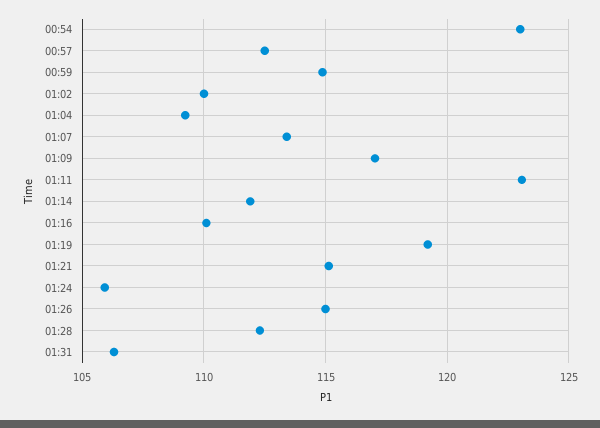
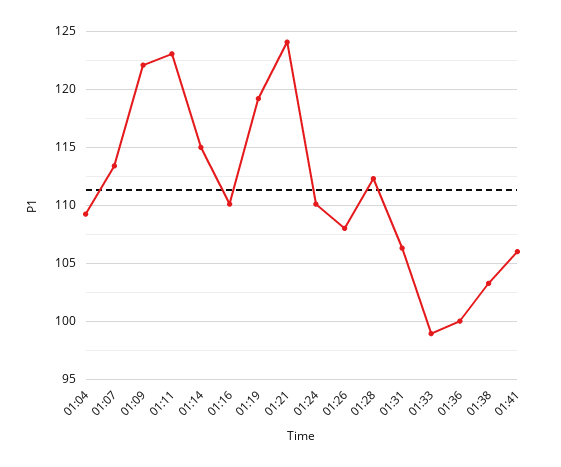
00:54: 123 -> none
00:57: 112.5 -> none
00:59: 115 -> none
01:02: 110 -> none
01:09: 117 -> 122
01:14: 112 -> 115
01:21: 115 -> 124
01:24: 106 -> 110
01:26: 115 -> 108
01:33: none -> 99
01:36: none -> 100
01:38: none -> 103
01:41: none -> 106

